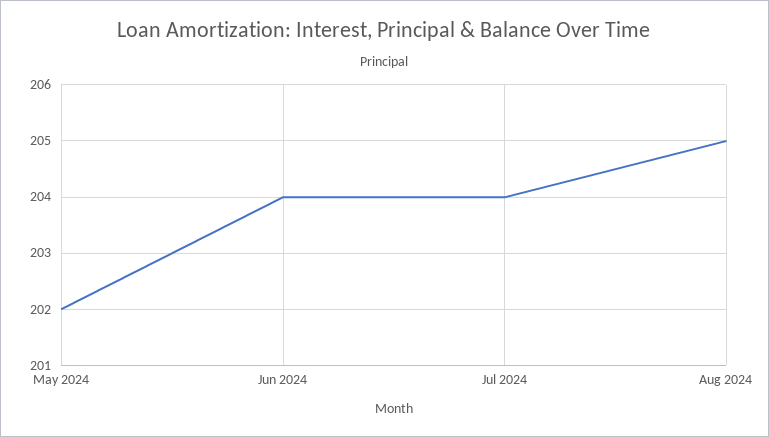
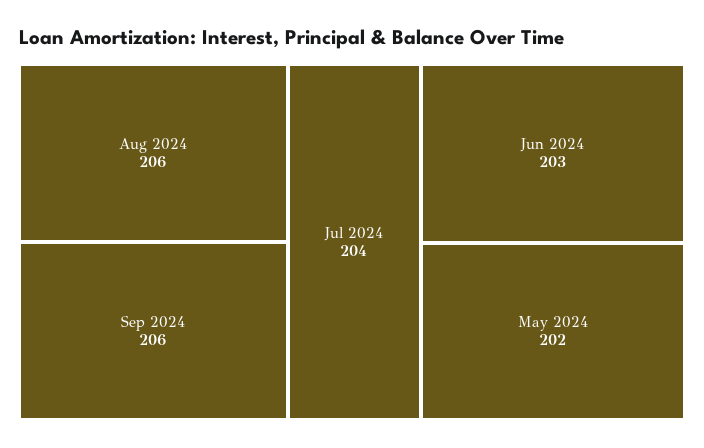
Jun 2024: 204 -> 203
Aug 2024: 205 -> 206
Sep 2024: none -> 206

